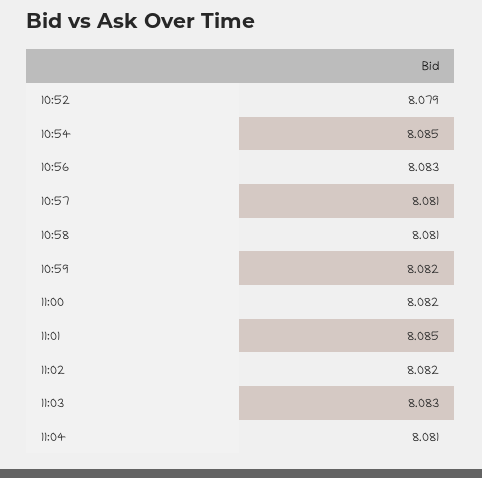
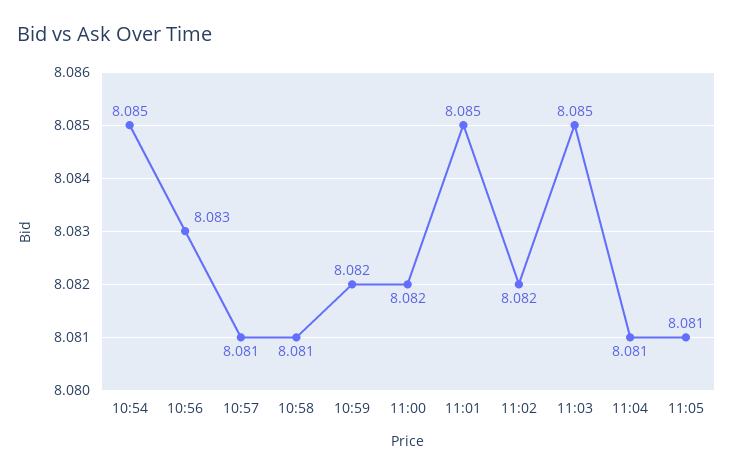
10:52: 8.079 -> none
11:03: 8.083 -> 8.085
11:05: none -> 8.081

